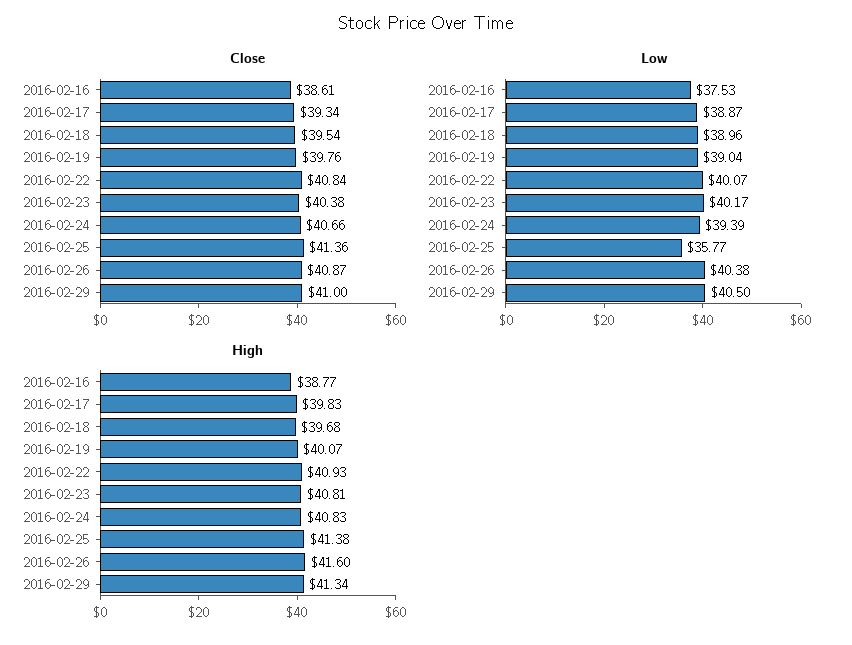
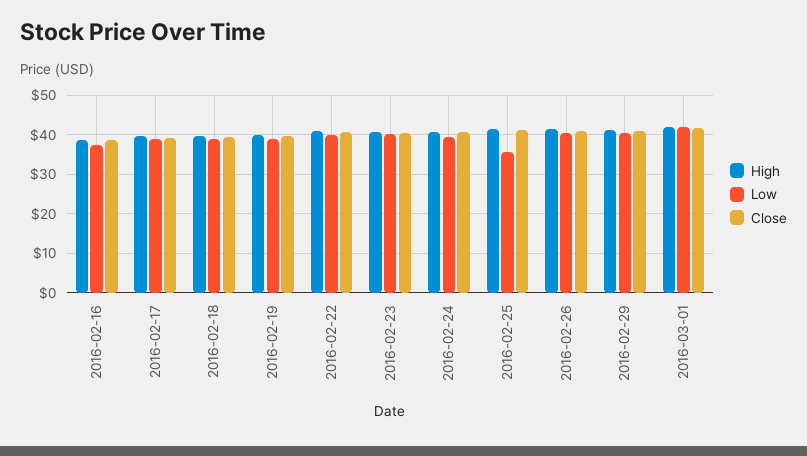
High, 2016-03-01: none -> 42
Low, 2016-03-01: none -> 42
Close, 2016-03-01: none -> 42

